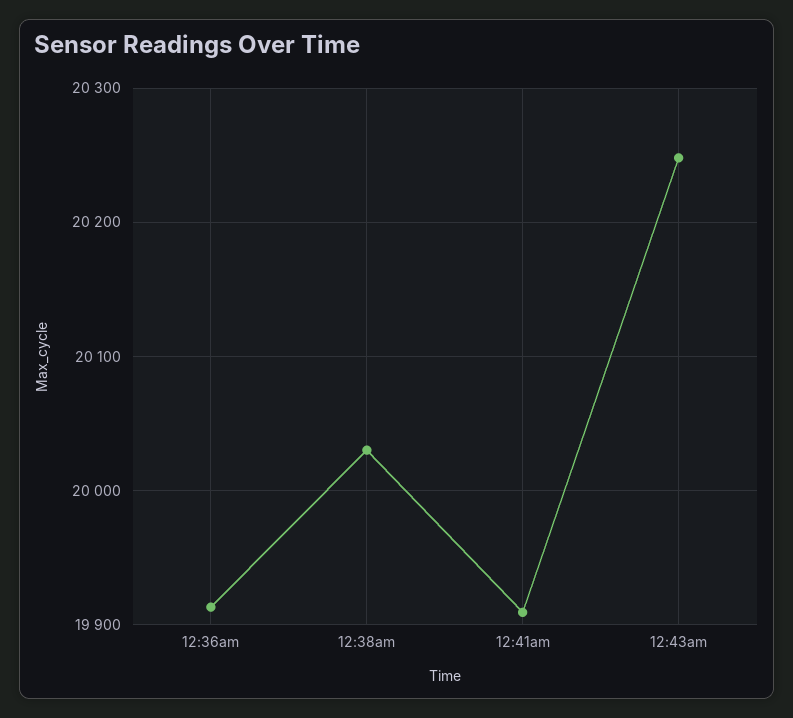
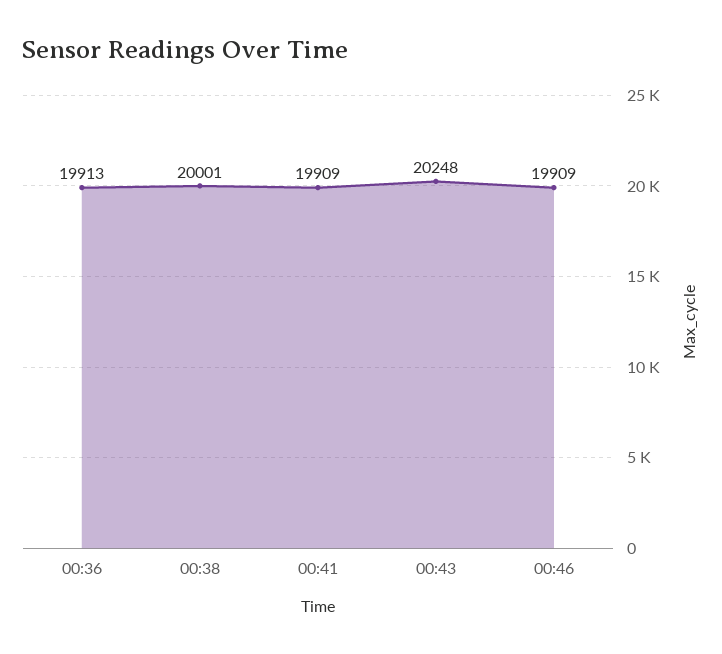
12:38am: 20030 -> 20001
00:46: none -> 19909

